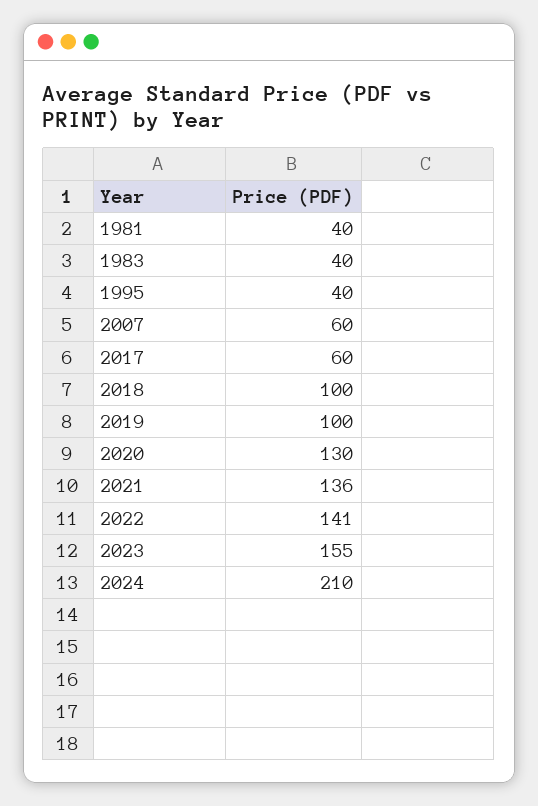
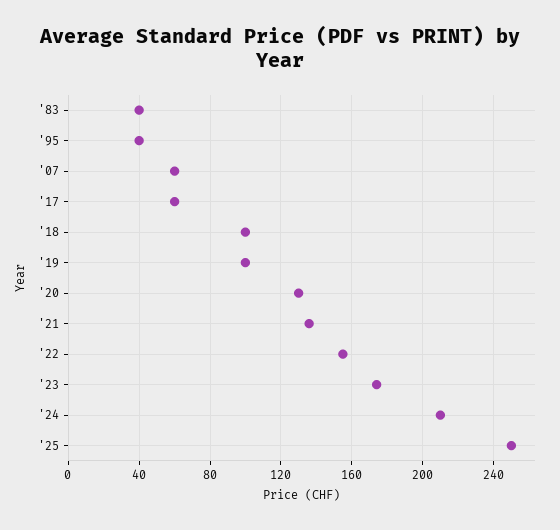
1981: 40 -> none
2022: 141 -> 155
2023: 155 -> 175
'25: none -> 250

